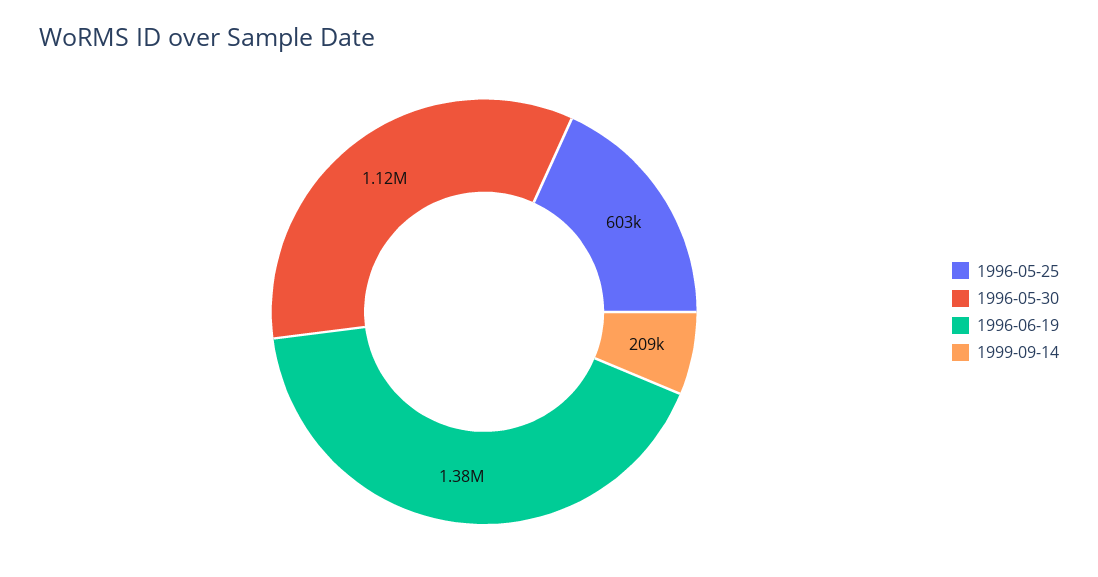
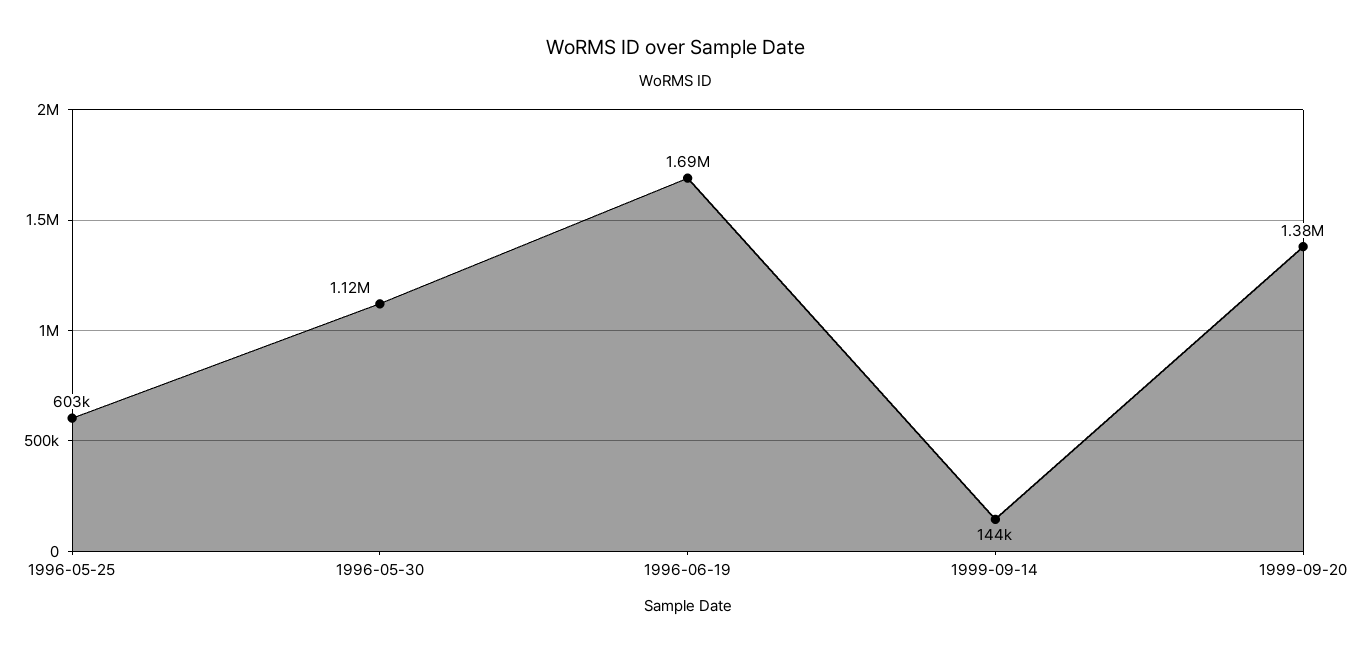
1996-06-19: 1380000 -> 1690000
1999-09-14: 209000 -> 144000
1999-09-20: none -> 1380000

